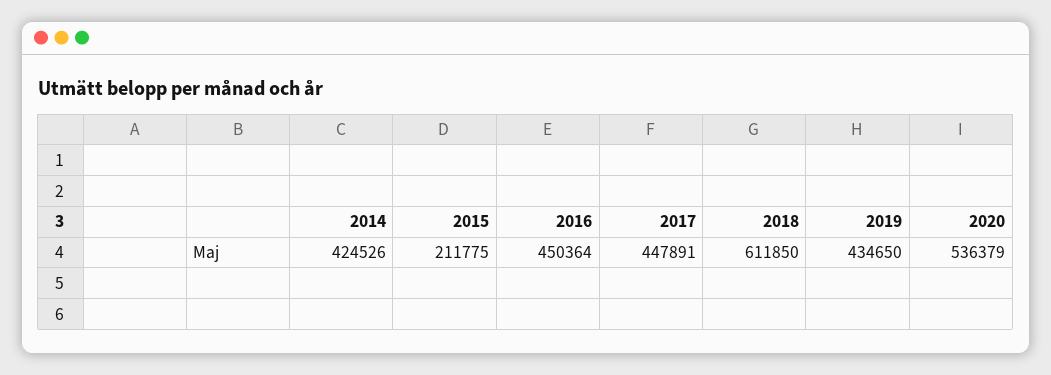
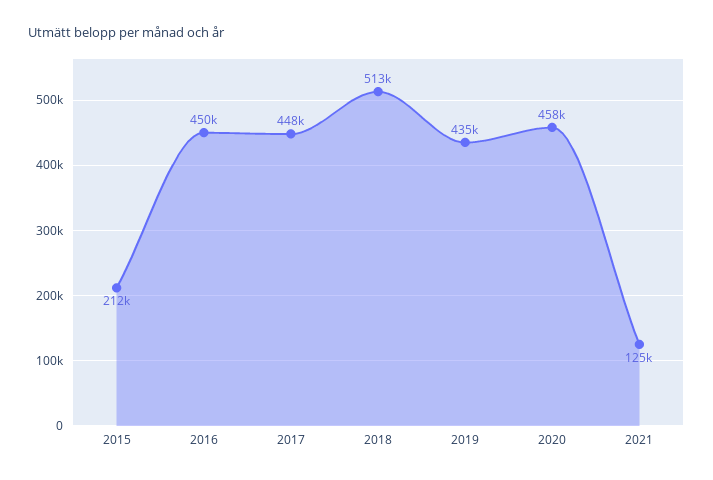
2014: 424526 -> none
2018: 611850 -> 513000
2020: 536379 -> 458000
2021: none -> 125000

